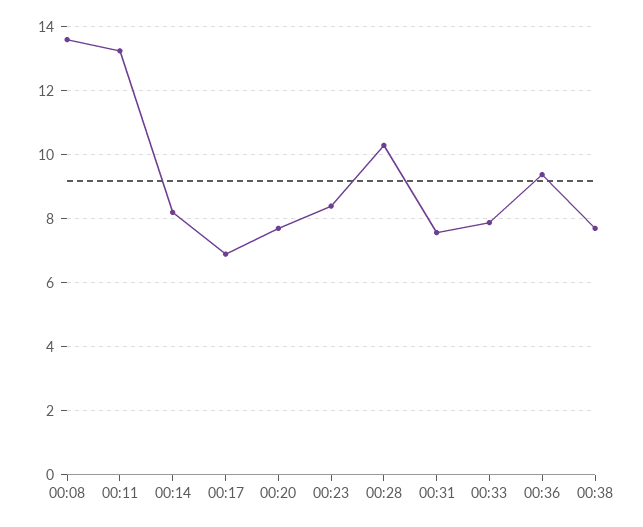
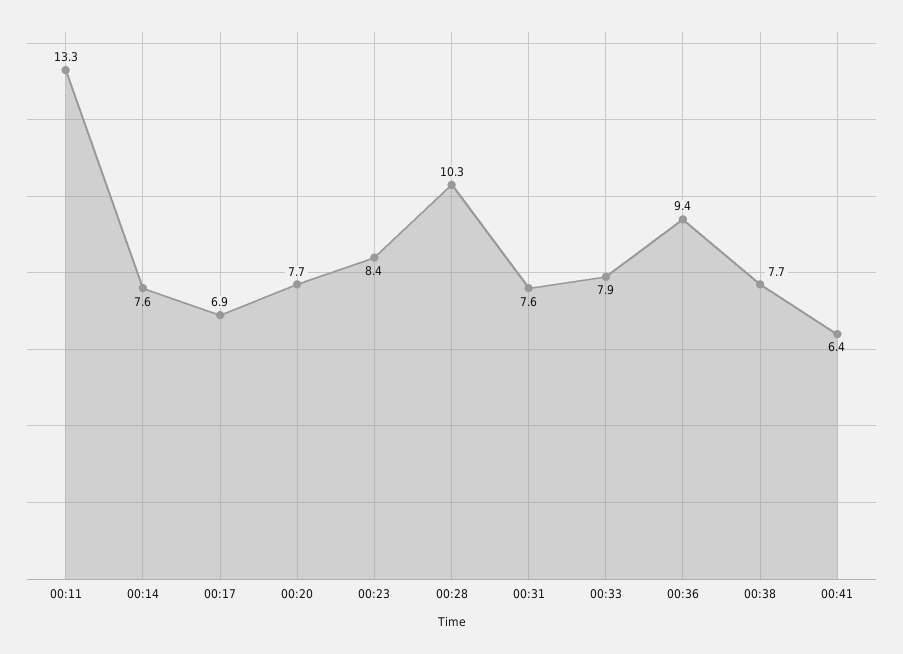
00:08: 13.6 -> none
00:14: 8.2 -> 7.6
00:41: none -> 6.4

